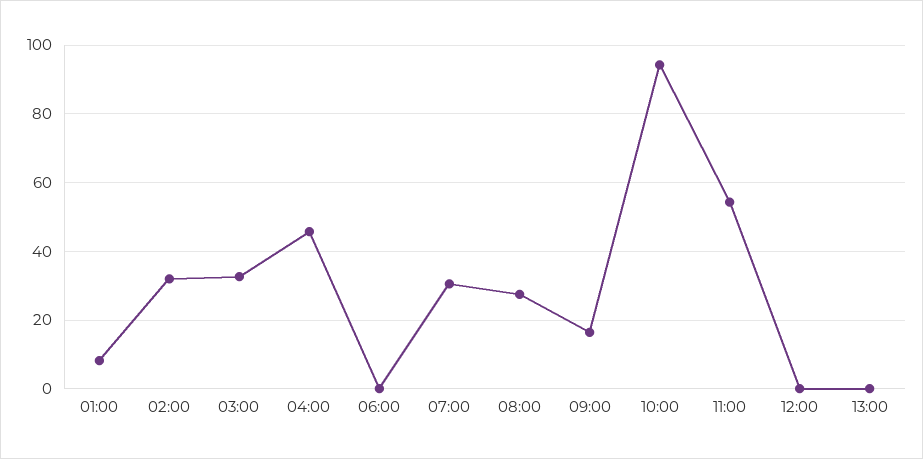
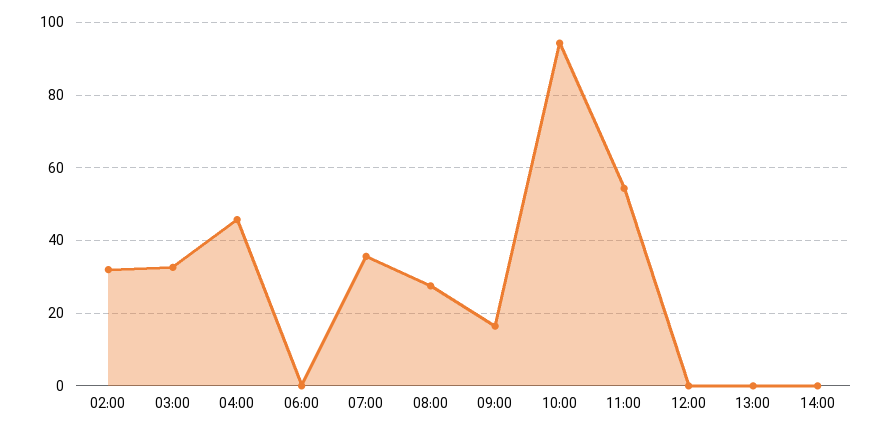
01:00: 8 -> none
07:00: 30 -> 36
14:00: none -> 0

